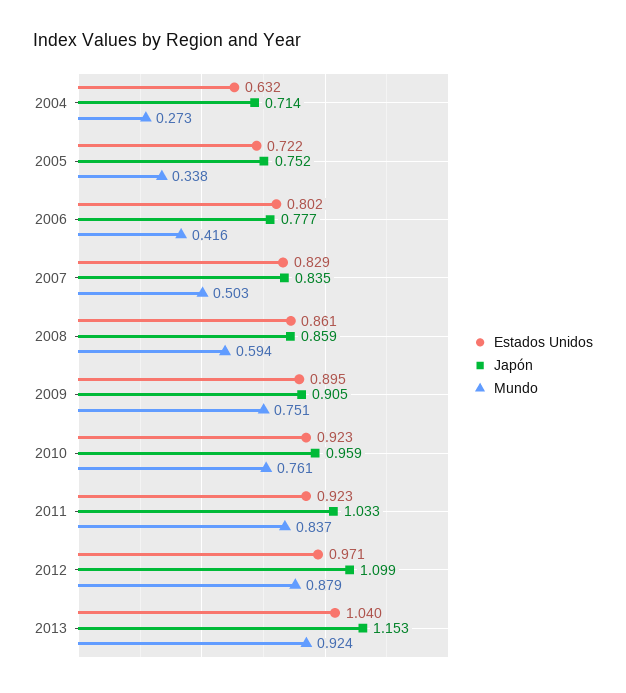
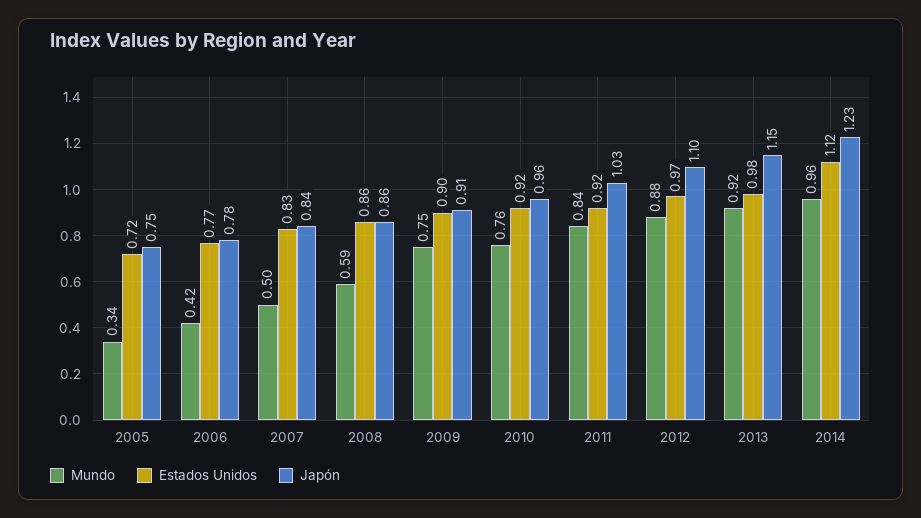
Estados Unidos, 2004: 0.632 -> none
Japón, 2004: 0.714 -> none
Mundo, 2004: 0.273 -> none
Estados Unidos, 2006: 0.802 -> 0.77
Estados Unidos, 2013: 1.04 -> 0.98
Mundo, 2014: none -> 0.96
Estados Unidos, 2014: none -> 1.12
Japón, 2014: none -> 1.23

